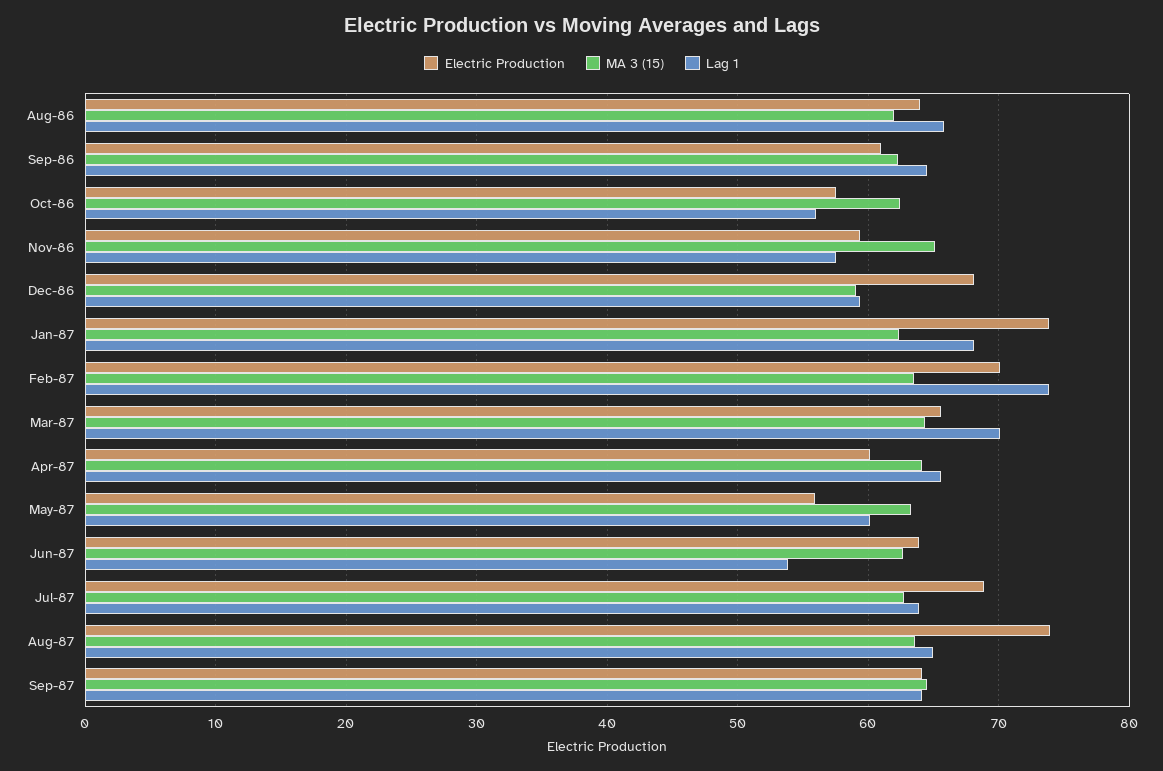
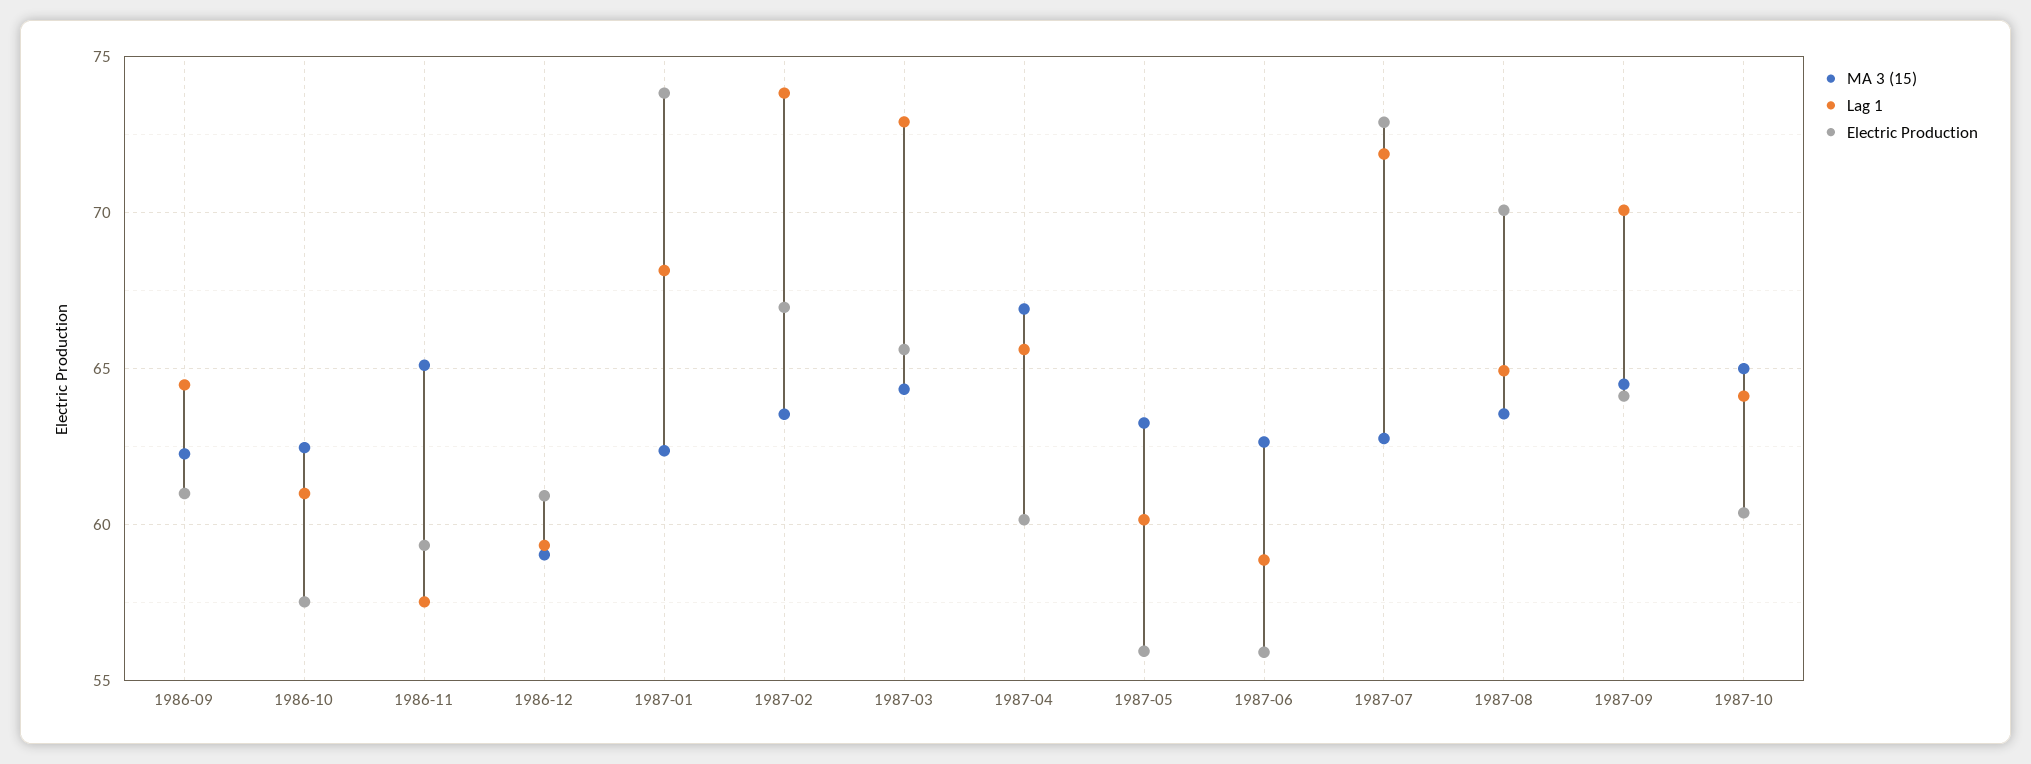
Electric Production, Aug-86: 64 -> none
MA 3 (15), Aug-86: 62 -> none
Lag 1, Aug-86: 66 -> none
Lag 1, Oct-86: 56 -> 61
Electric Production, Dec-86: 68 -> 61
Electric Production, Feb-87: 70 -> 67
Lag 1, Mar-87: 70 -> 73
MA 3 (15), Apr-87: 64 -> 67
Electric Production, Jun-87: 64 -> 56
Lag 1, Jun-87: 54 -> 59
Electric Production, Jul-87: 69 -> 73
Lag 1, Jul-87: 64 -> 72
Electric Production, Aug-87: 74 -> 70
Lag 1, Sep-87: 64 -> 70
MA 3 (15), 1987-10: none -> 65
Lag 1, 1987-10: none -> 64
Electric Production, 1987-10: none -> 60.5

